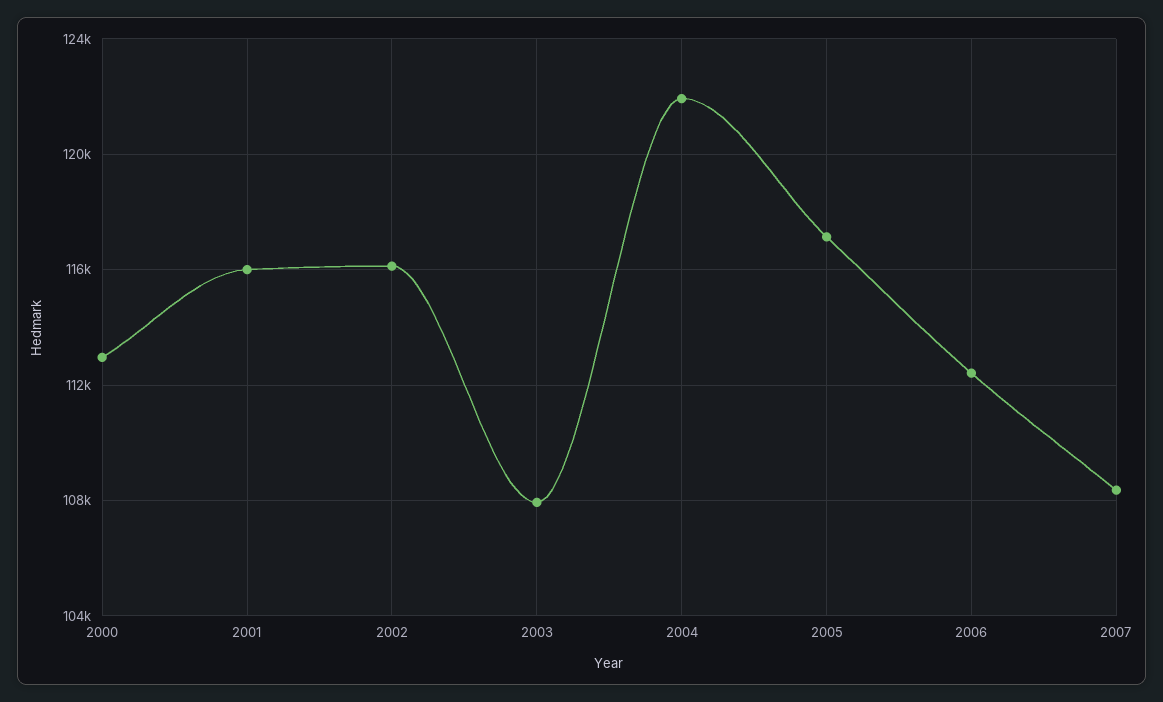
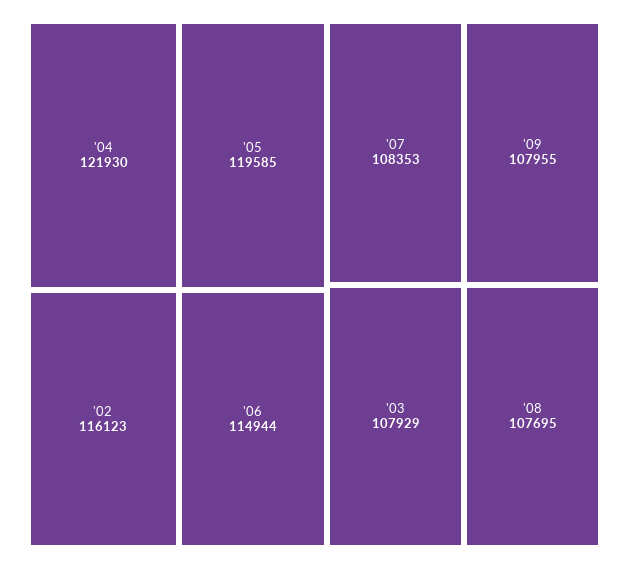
2000: 113000 -> none
2001: 116000 -> none
2005: 117000 -> 119585
2006: 112500 -> 114944
'09: none -> 107955
'08: none -> 107695

